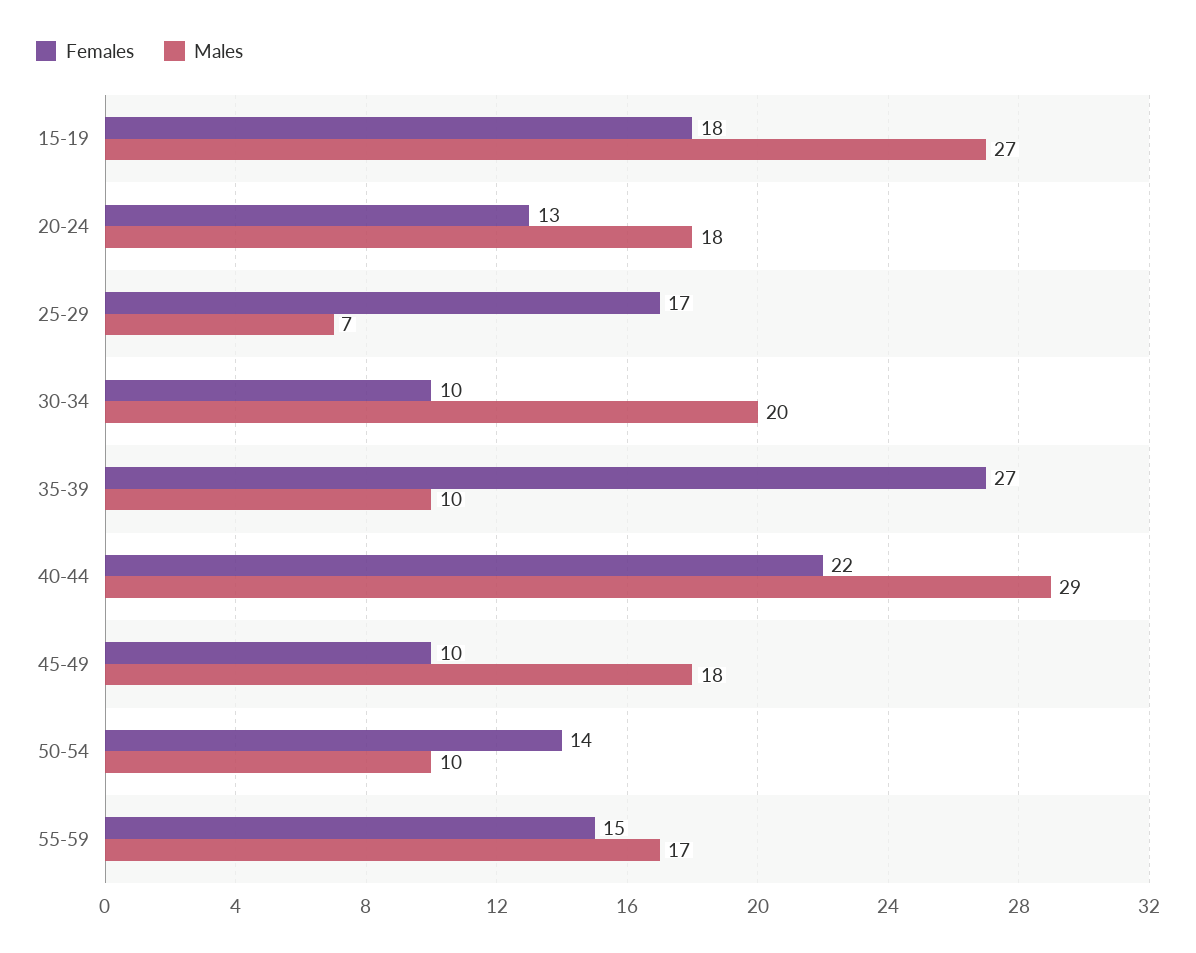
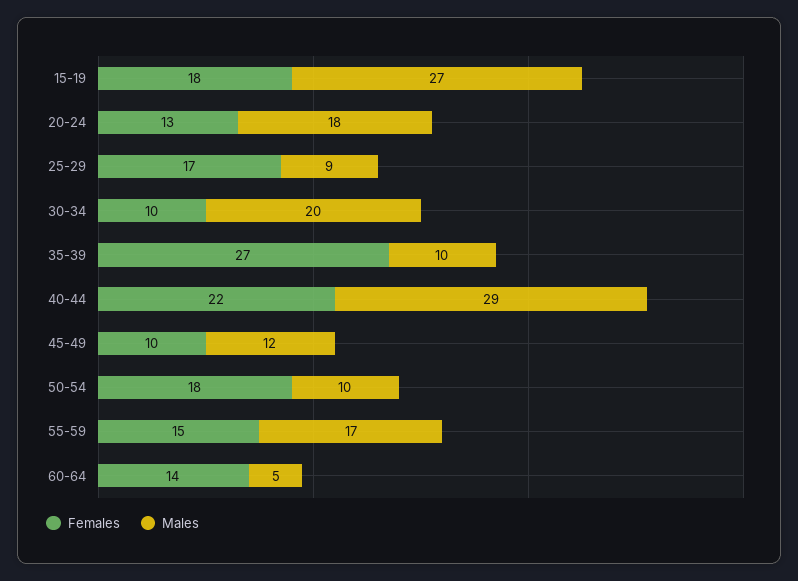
Males, 25-29: 7 -> 9
Males, 45-49: 18 -> 12
Females, 50-54: 14 -> 18
Females, 60-64: none -> 14
Males, 60-64: none -> 5

